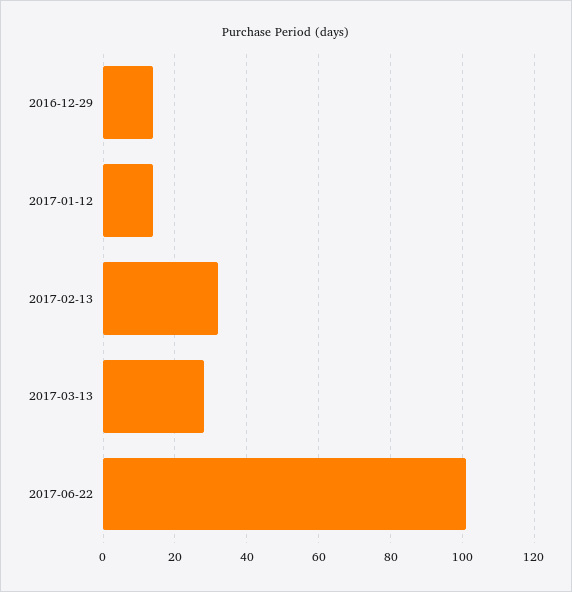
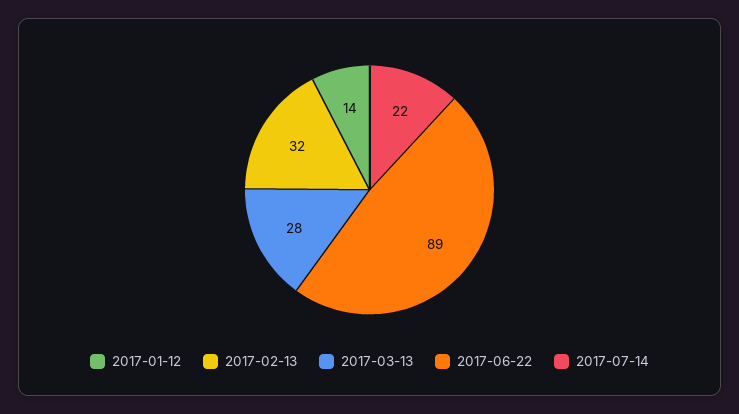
2016-12-29: 15 -> none
2017-06-22: 100 -> 89
2017-07-14: none -> 22

